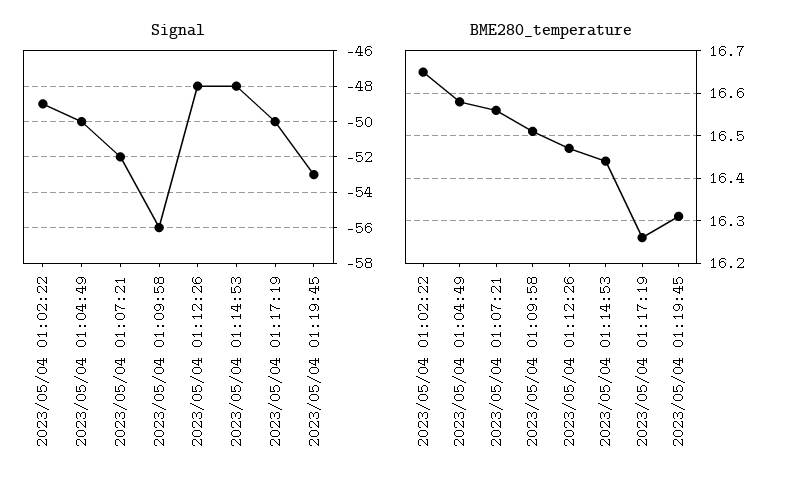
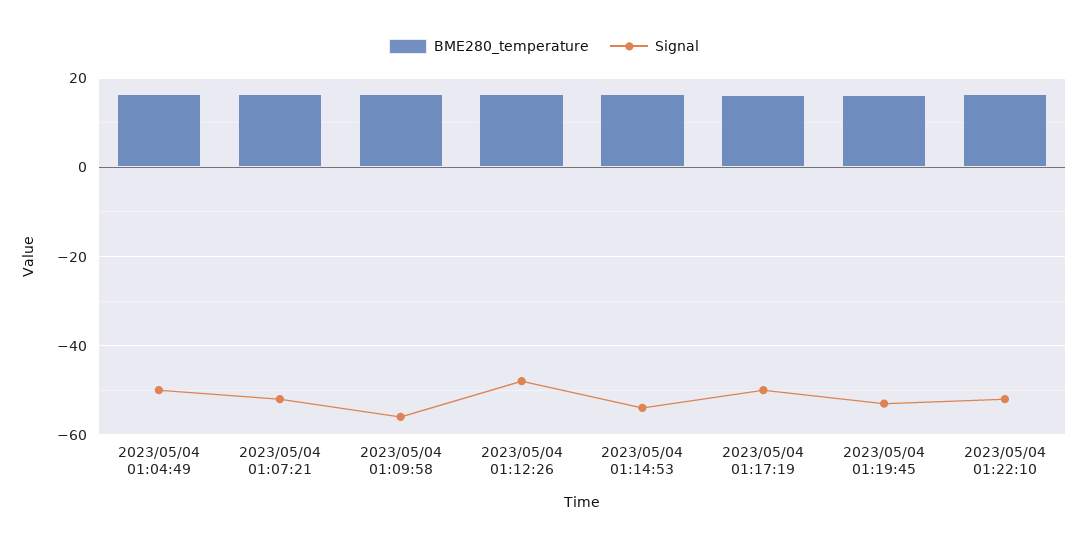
Signal, 2023/05/04 01:02:22: -49 -> none
Signal, 2023/05/04 01:14:53: -48 -> -54
BME280_temperature, 2023/05/04 01:02:22: 16.65 -> none
BME280_temperature, 2023/05/04 01:22:10: none -> 16
Signal, 2023/05/04 01:22:10: none -> -52

